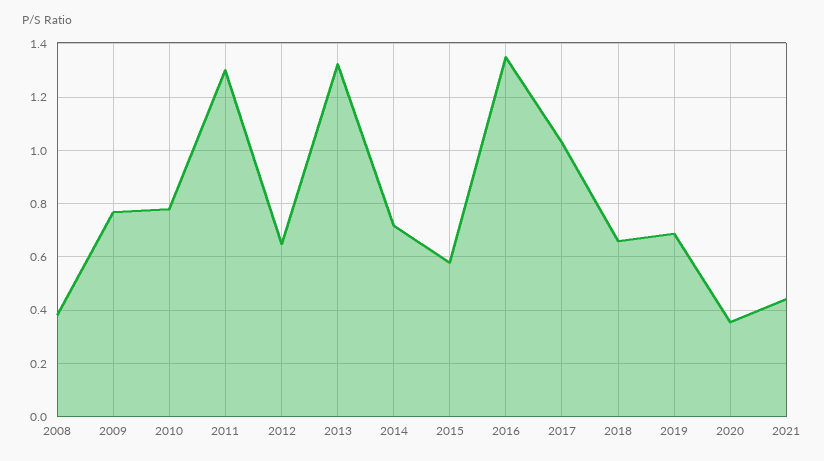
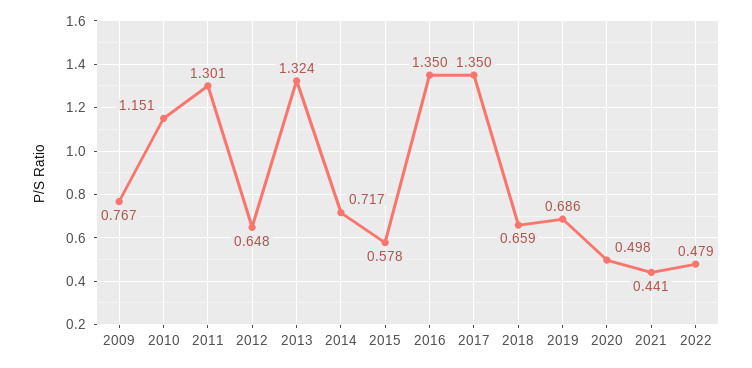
2008: 0.375 -> none
2010: 0.775 -> 1.151
2017: 1.025 -> 1.35
2020: 0.35 -> 0.498
2022: none -> 0.479

